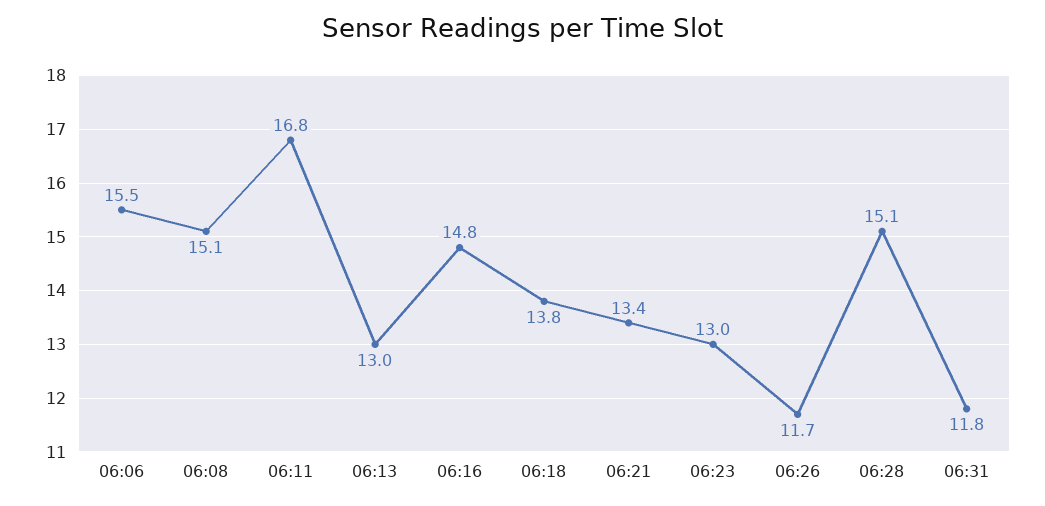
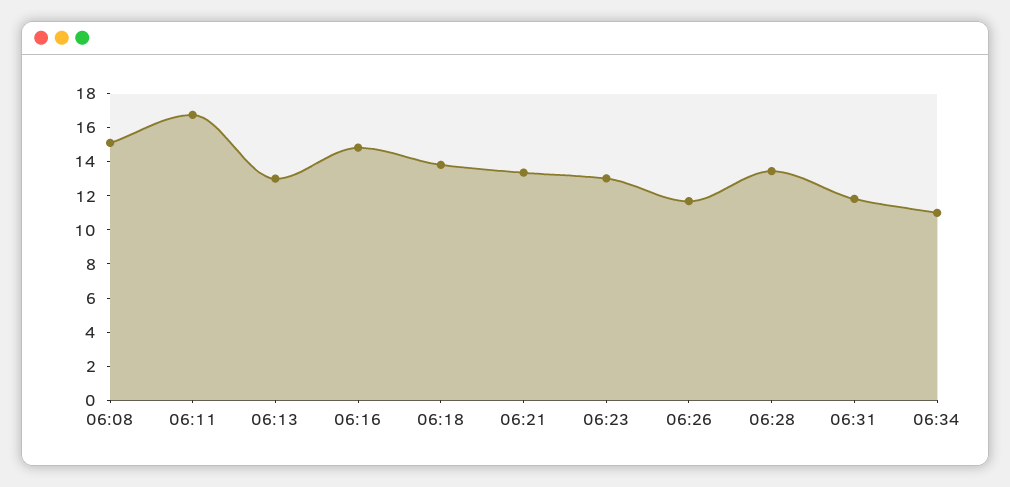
06:06: 15.5 -> none
06:28: 15.1 -> 13.5
06:34: none -> 11

